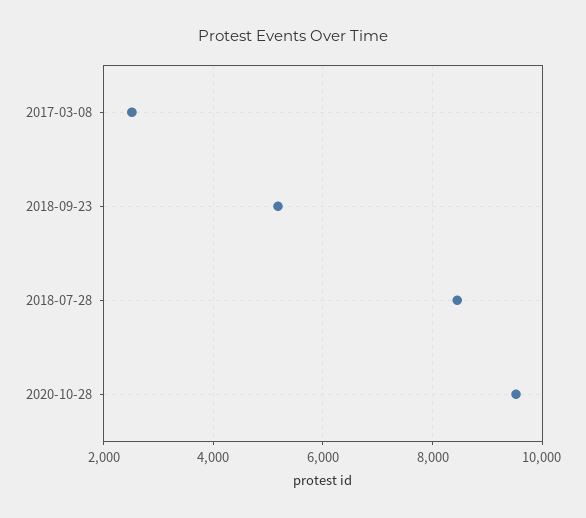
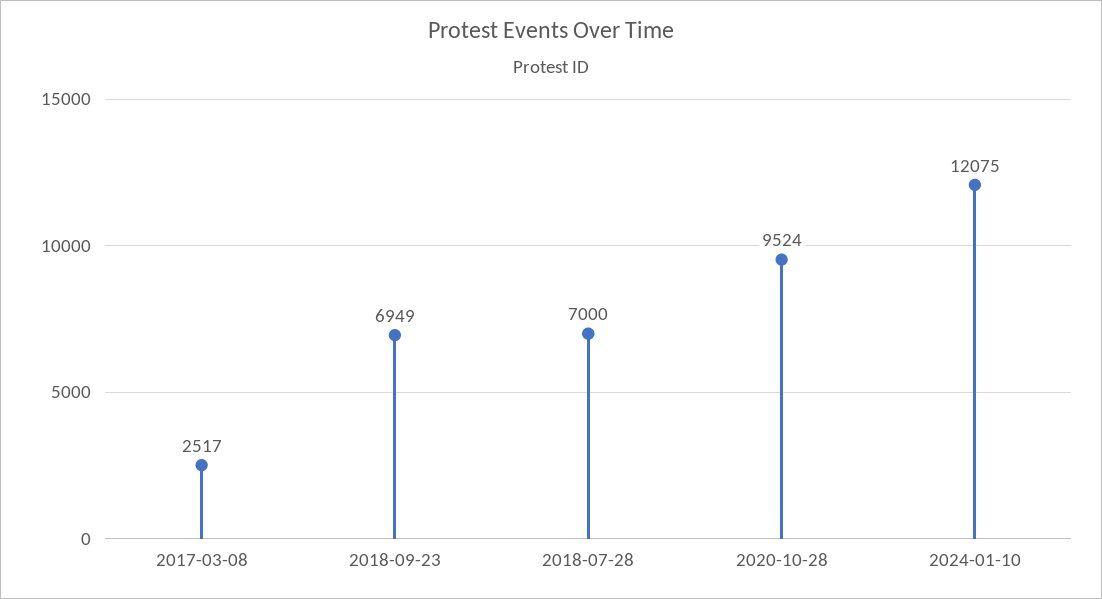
2018-09-23: 5200 -> 6949
2018-07-28: 8400 -> 7000
2024-01-10: none -> 12075

